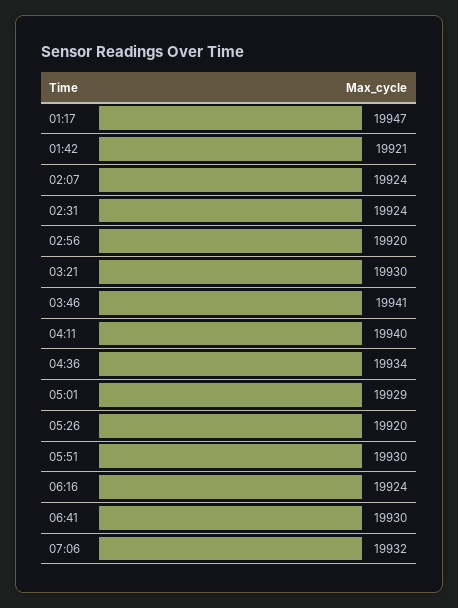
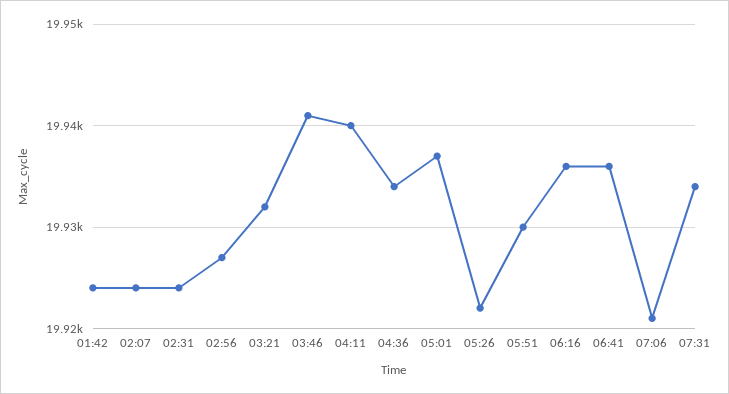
01:17: 19947 -> none
01:42: 19921 -> 19924
02:56: 19920 -> 19927
03:21: 19930 -> 19932
05:01: 19929 -> 19937
05:26: 19920 -> 19922
06:16: 19924 -> 19936
06:41: 19930 -> 19936
07:06: 19932 -> 19921
07:31: none -> 19934

